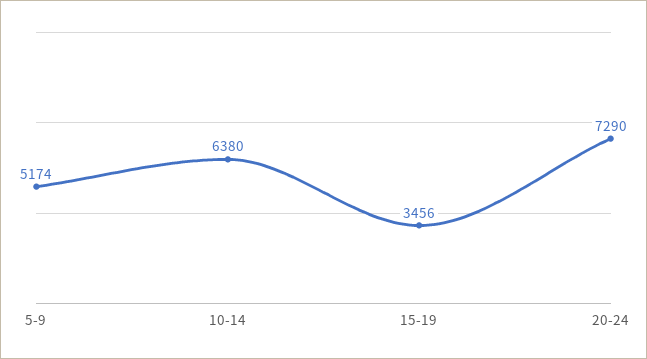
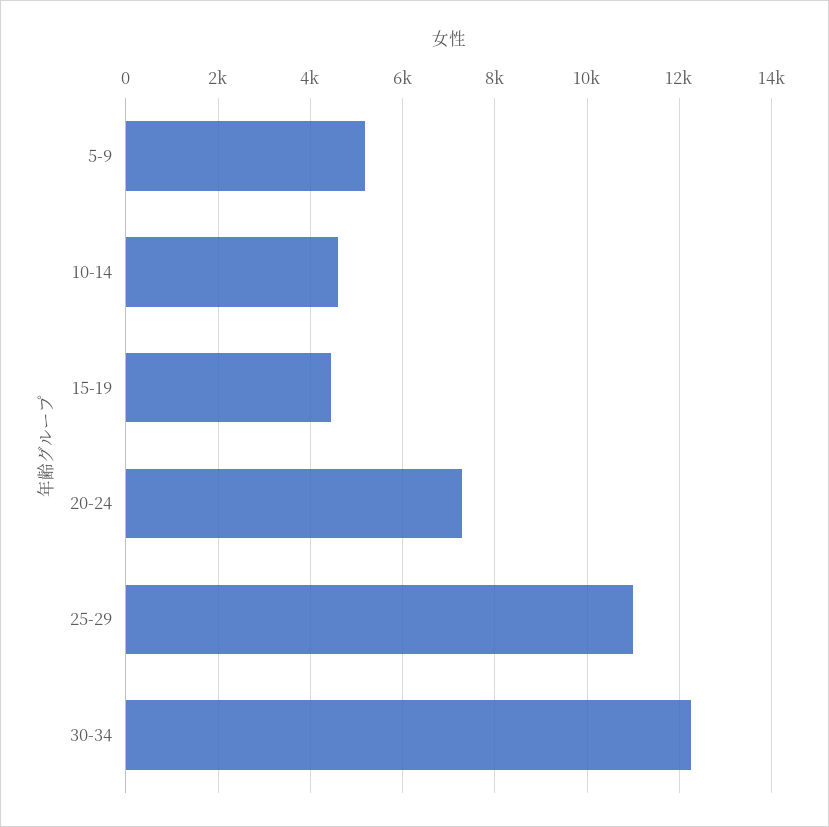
10-14: 6380 -> 4600
15-19: 3456 -> 4400
25-29: none -> 11000
30-34: none -> 12200

